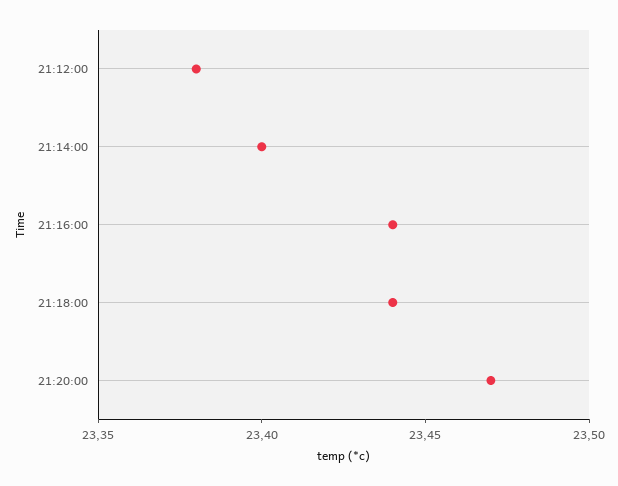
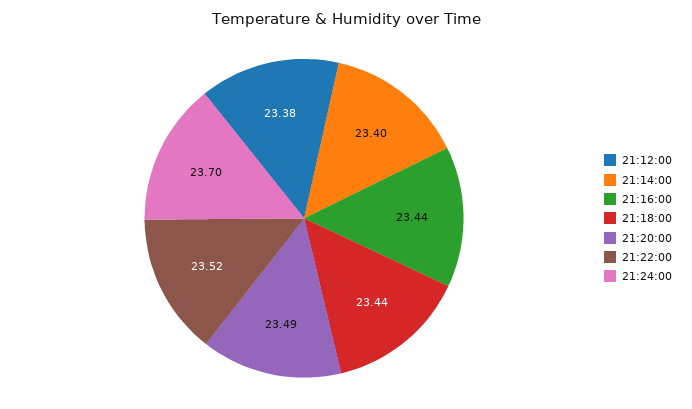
21:20:00: 23.47 -> 23.49
21:22:00: none -> 23.52
21:24:00: none -> 23.7

